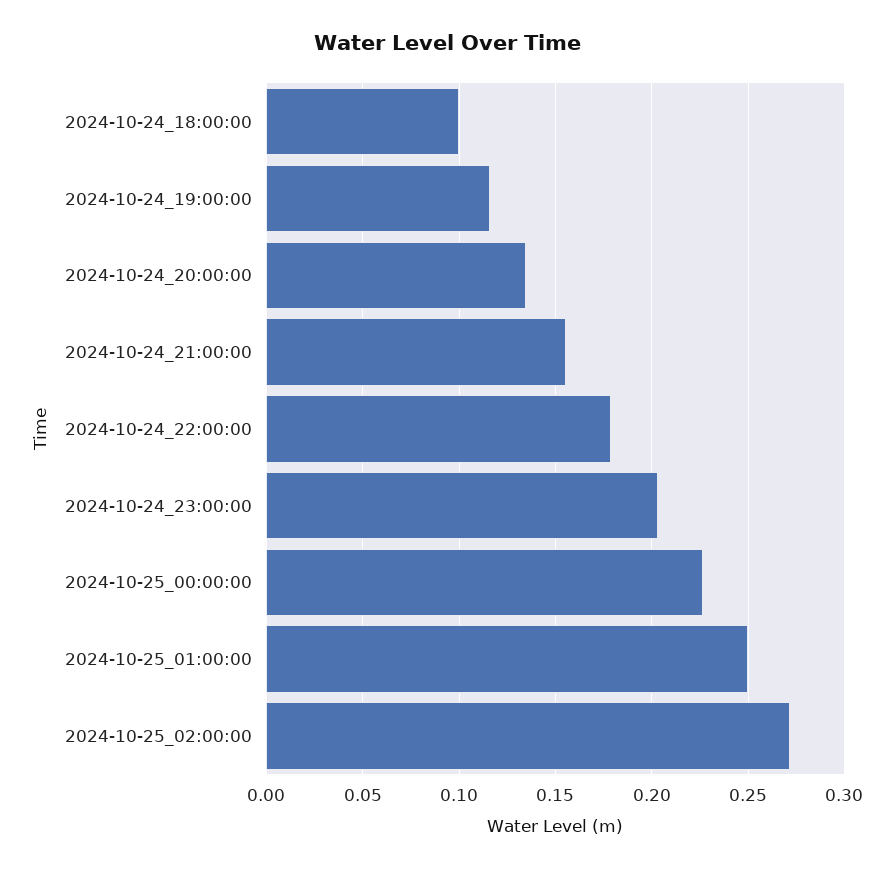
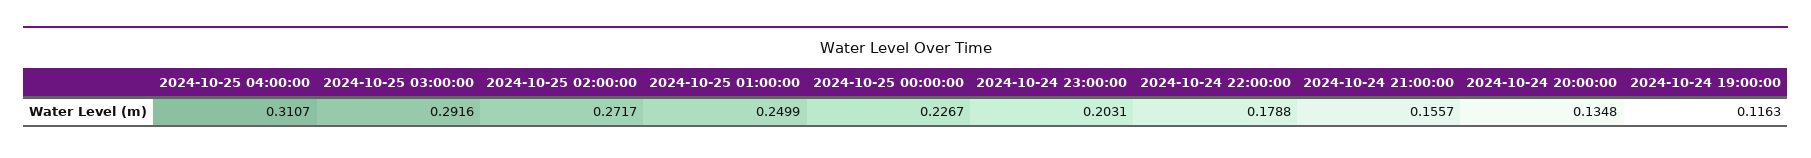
2024-10-24_18:00:00: 0.1 -> none
2024-10-25 04:00:00: none -> 0.3107
2024-10-25 03:00:00: none -> 0.2916

